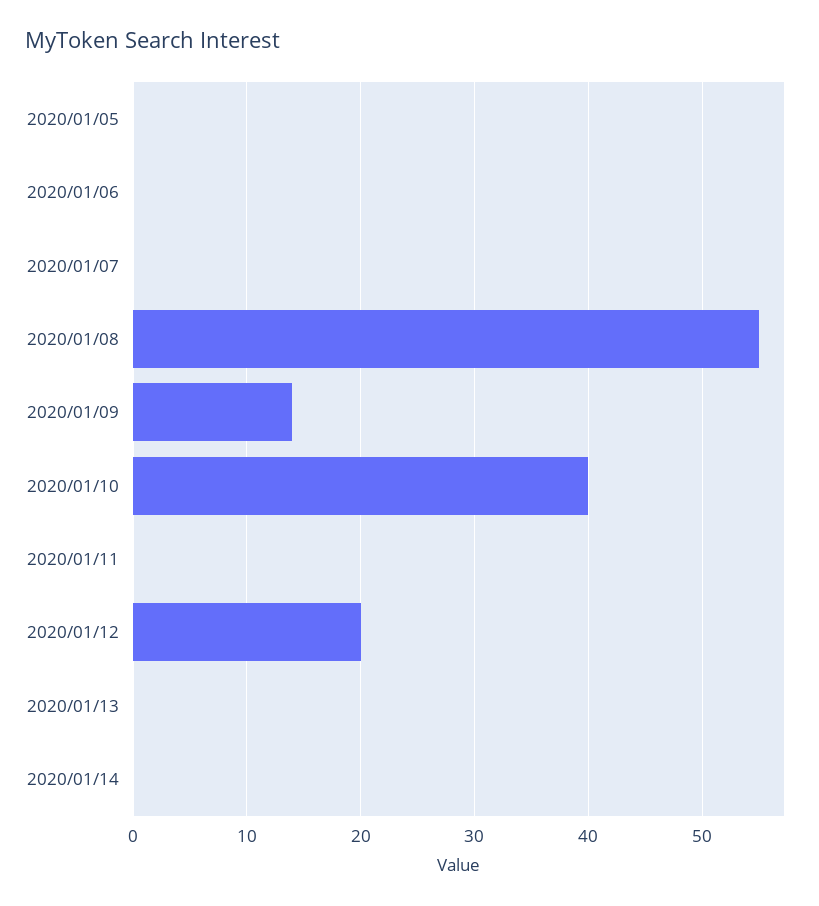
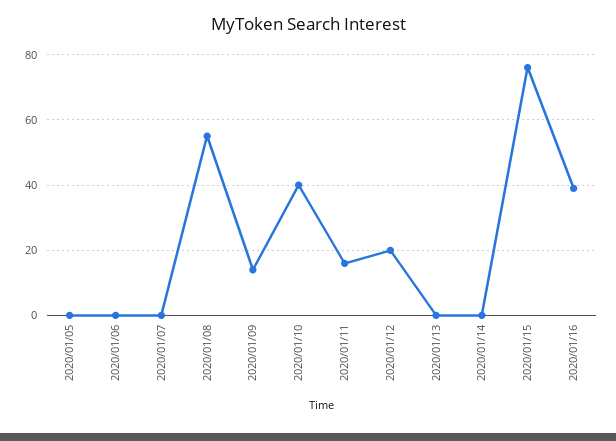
2020/01/11: 0 -> 15
2020/01/15: none -> 75
2020/01/16: none -> 40

